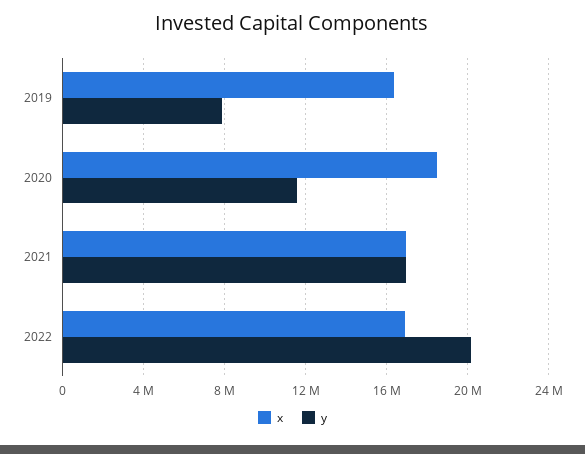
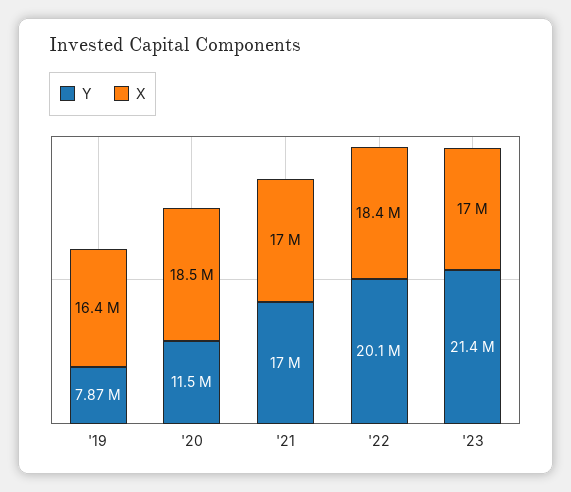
x, 2022: 17000000 -> 18400000
y, '23: none -> 21400000
x, '23: none -> 17000000

